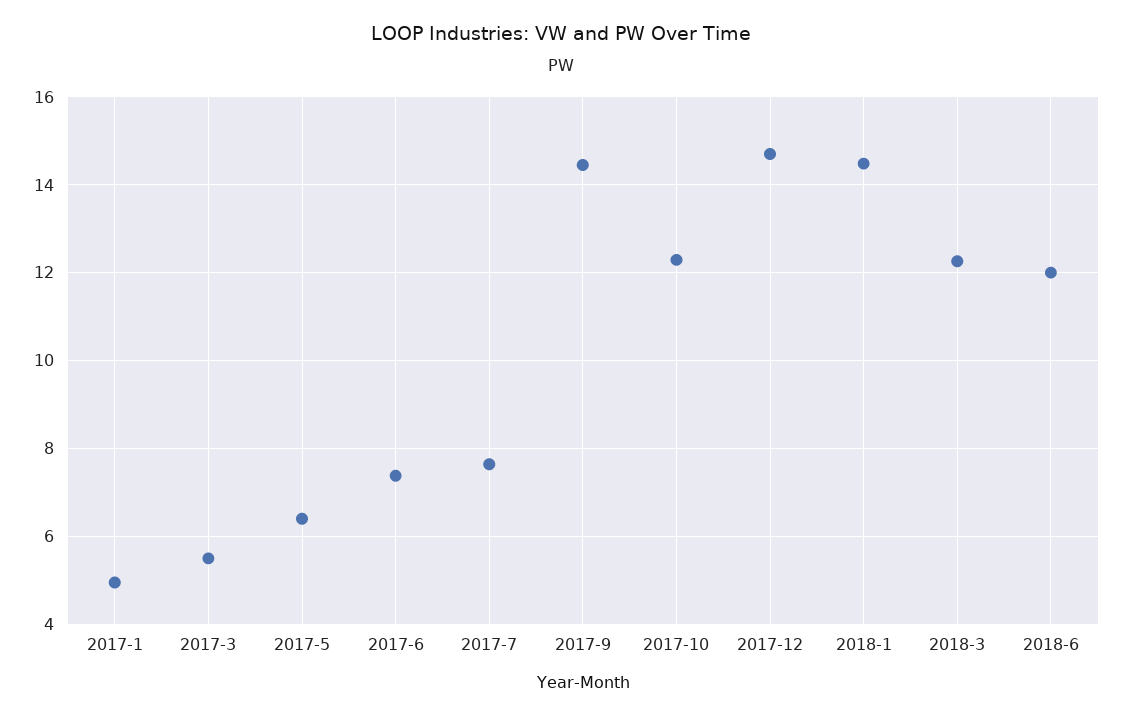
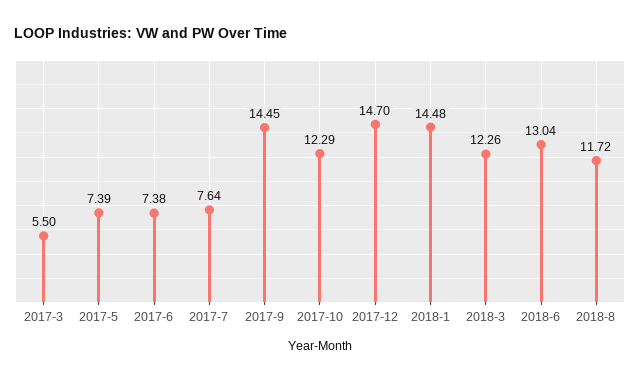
2017-1: 5 -> none
2017-5: 6.4 -> 7.39
2018-6: 12 -> 13.04
2018-8: none -> 11.72

